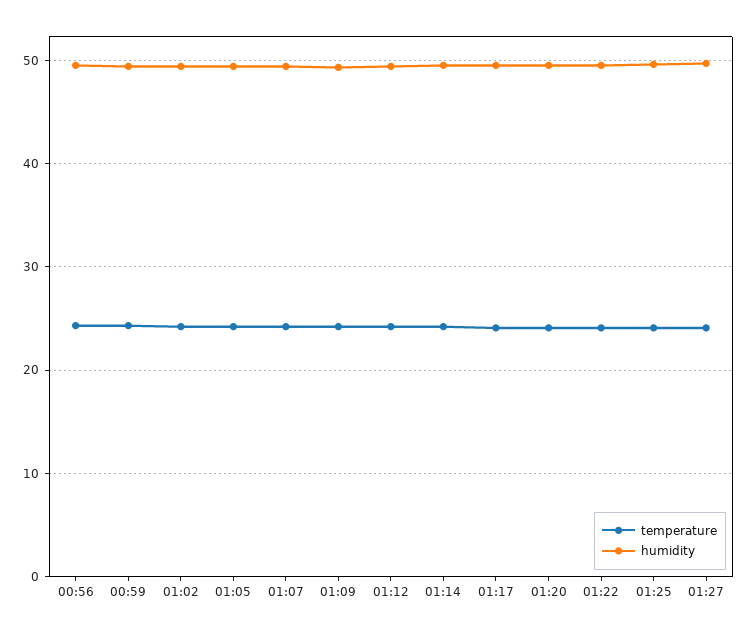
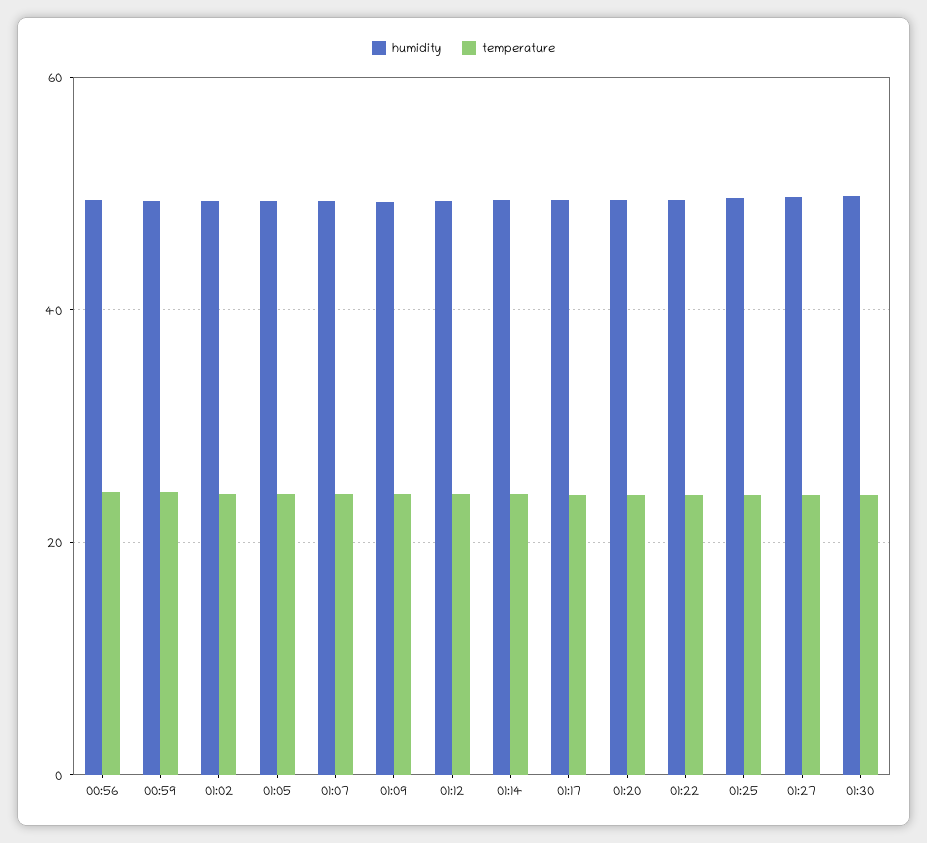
humidity, 01:30: none -> 50
temperature, 01:30: none -> 24

